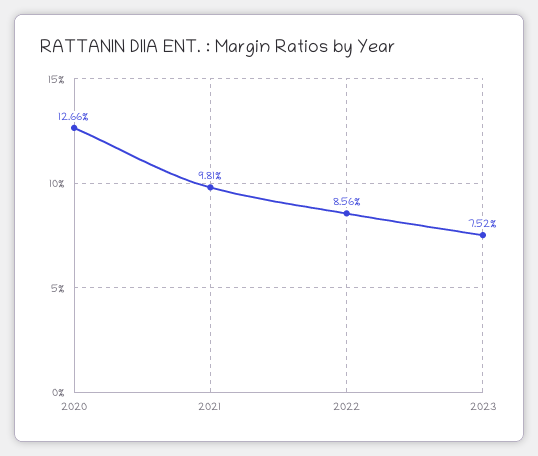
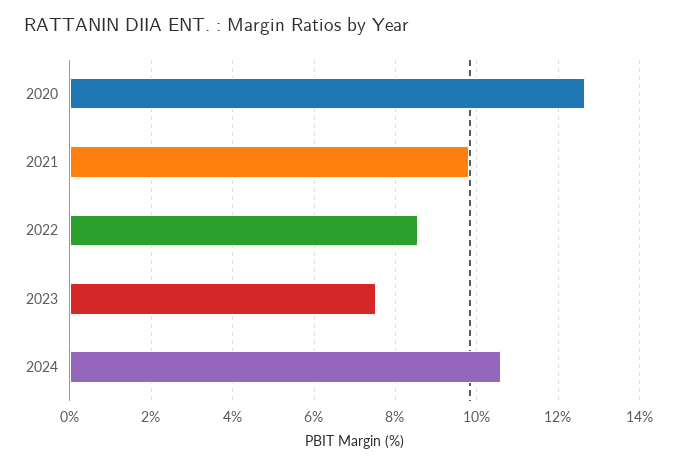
2024: none -> 10.6

